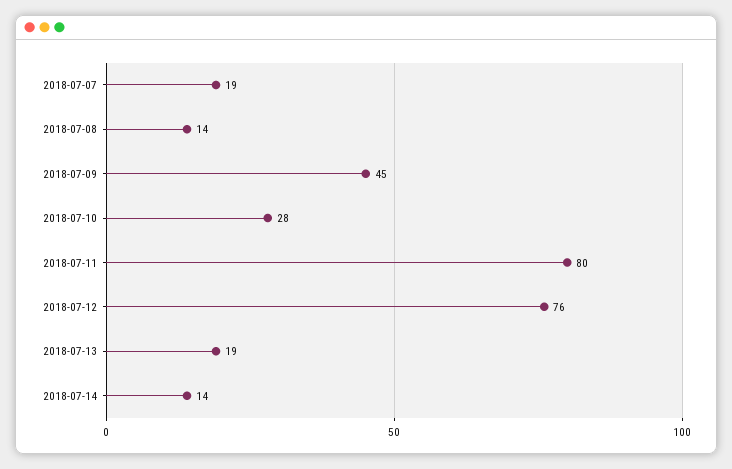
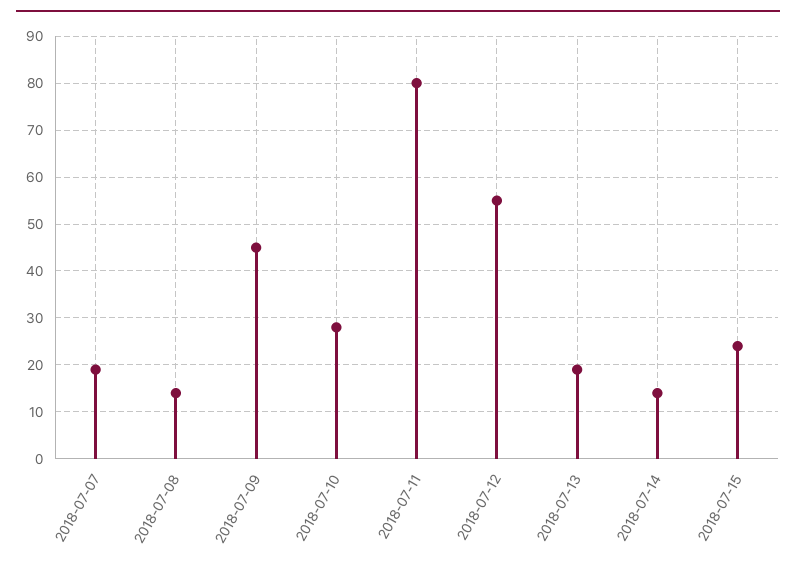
2018-07-12: 76 -> 55
2018-07-15: none -> 25

